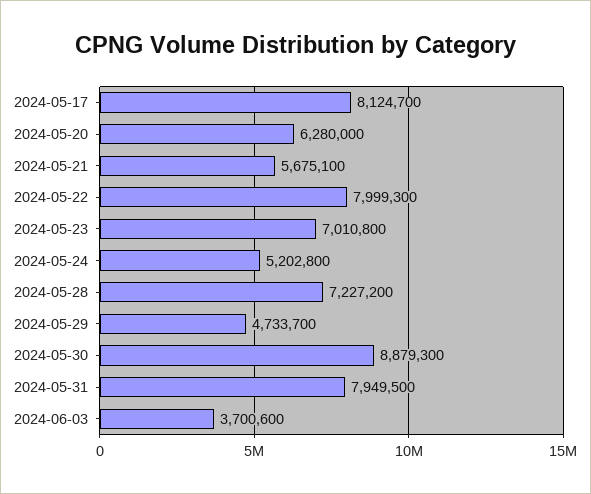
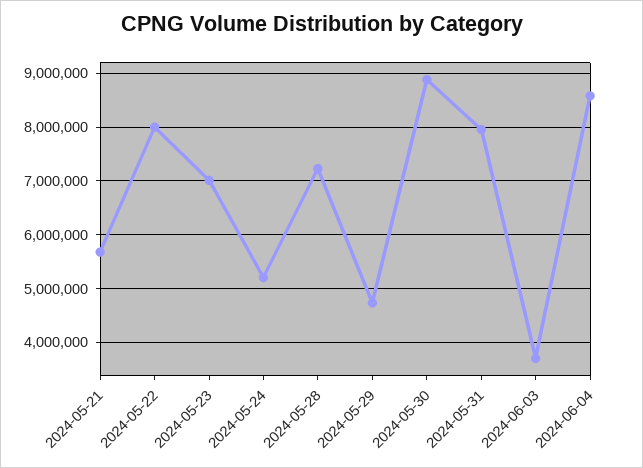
2024-05-17: 8124700 -> none
2024-05-20: 6280000 -> none
2024-06-04: none -> 8600000

